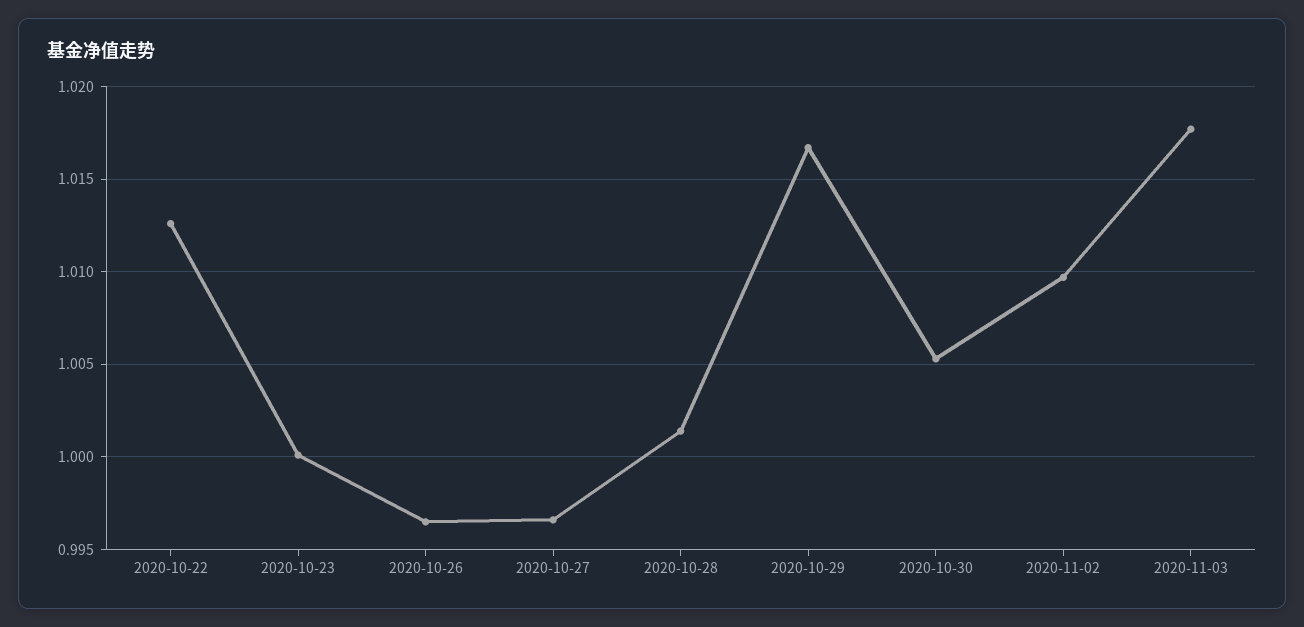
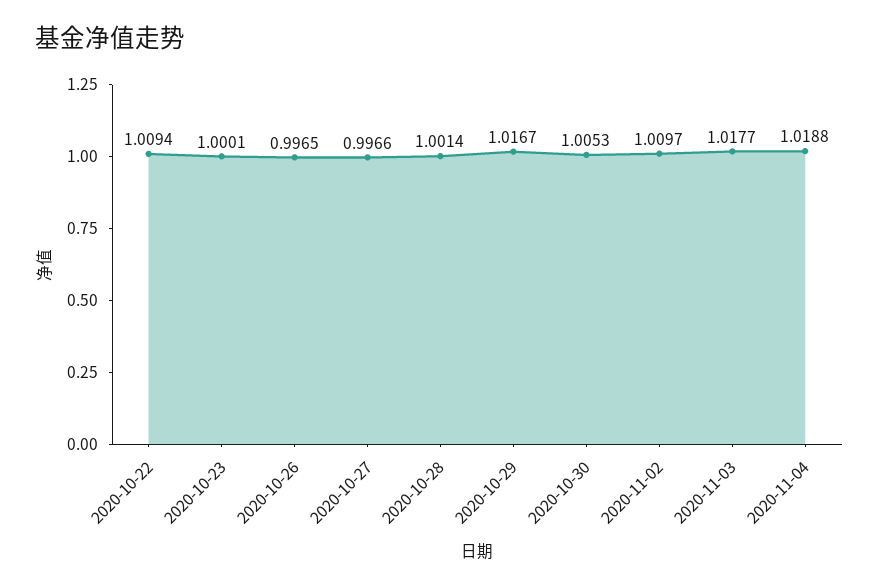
2020-10-22: 1.0125 -> 1.0094
2020-11-04: none -> 1.0188

